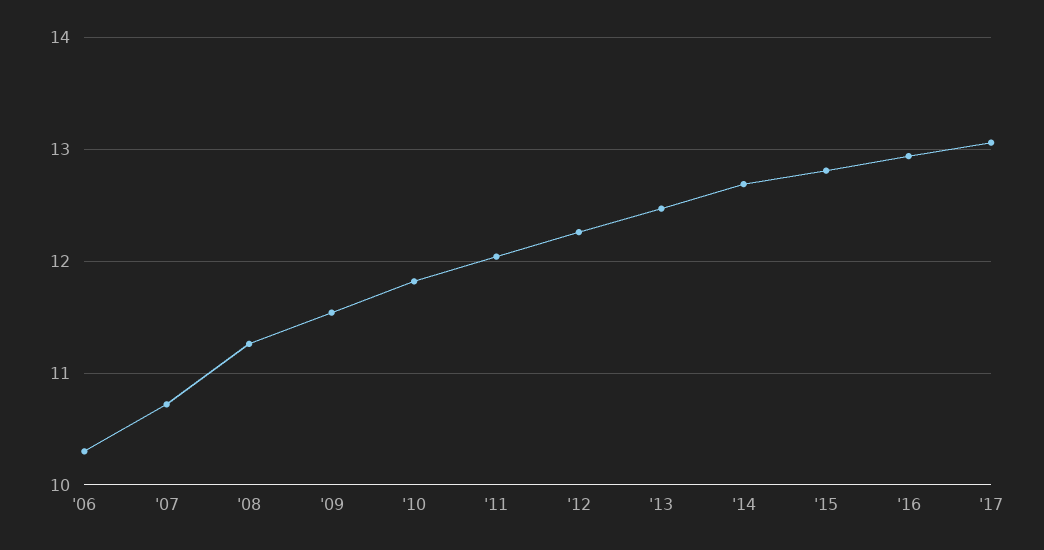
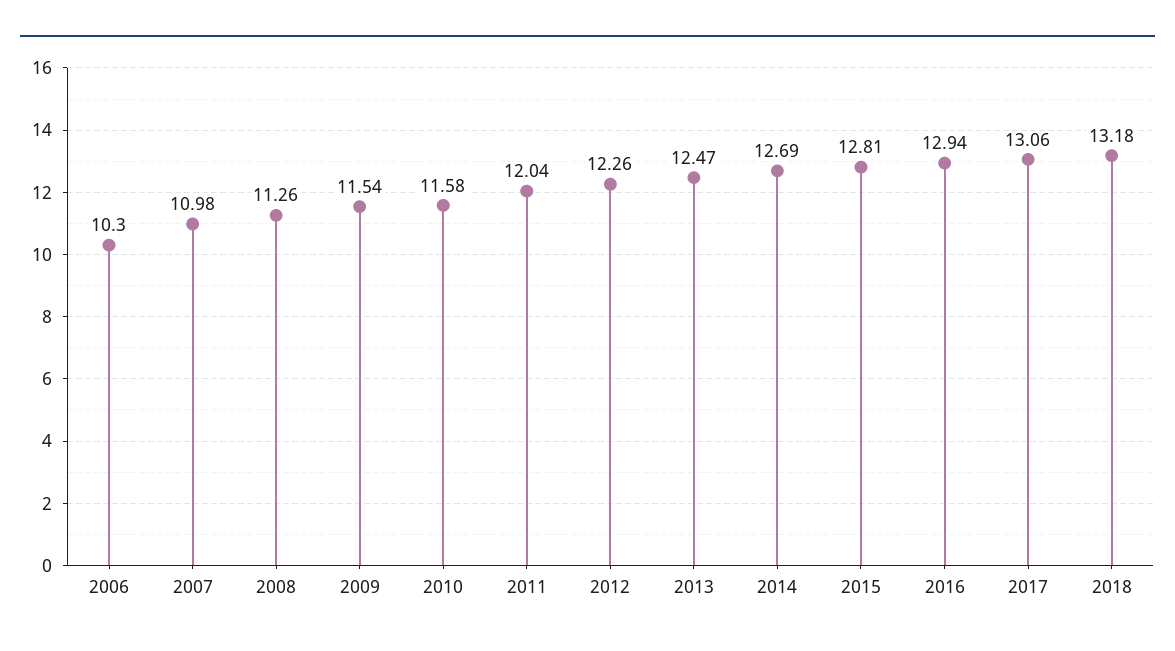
'07: 10.7 -> 10.98
'10: 11.8 -> 11.58
2018: none -> 13.18

